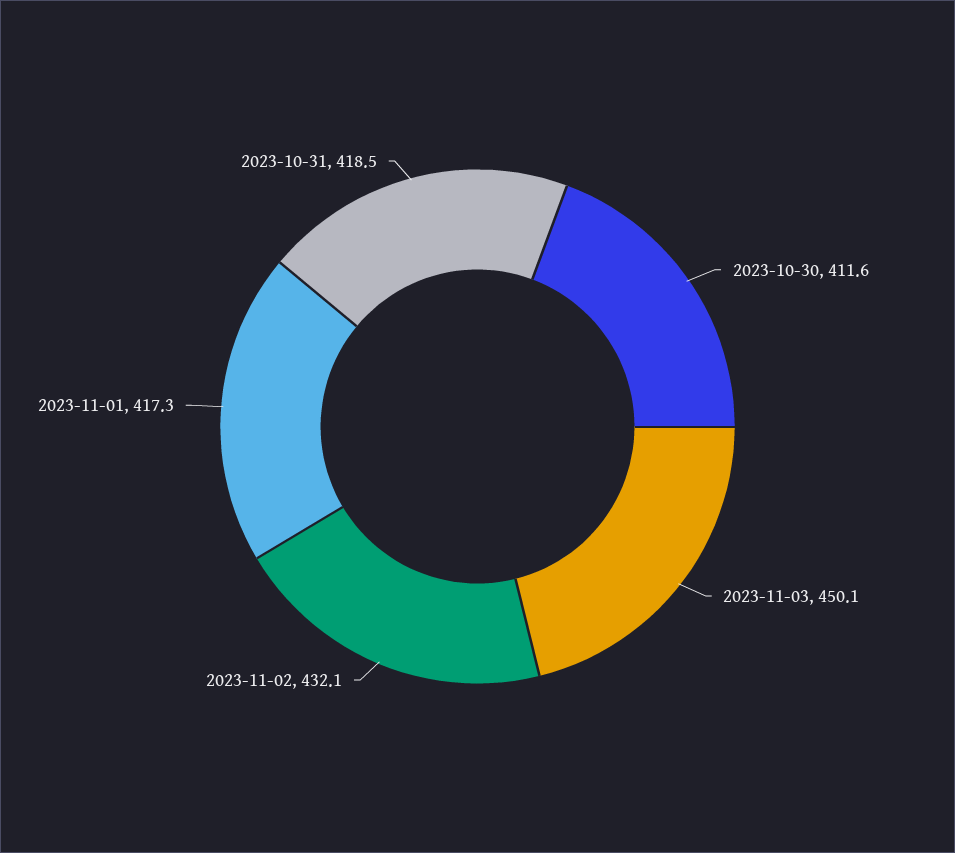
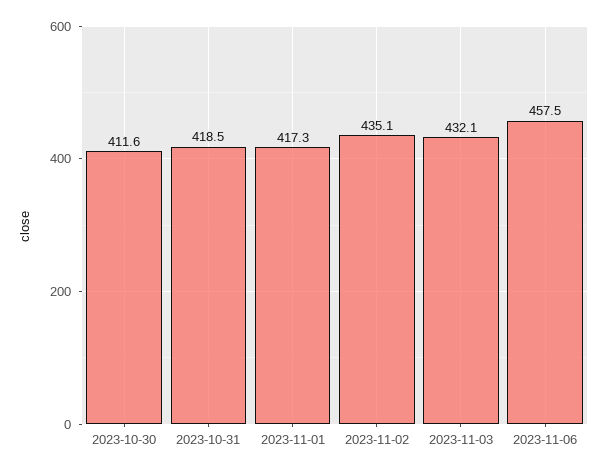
2023-11-03: 450.1 -> 432.1
2023-11-02: 432.1 -> 435.1
2023-11-06: none -> 457.5

